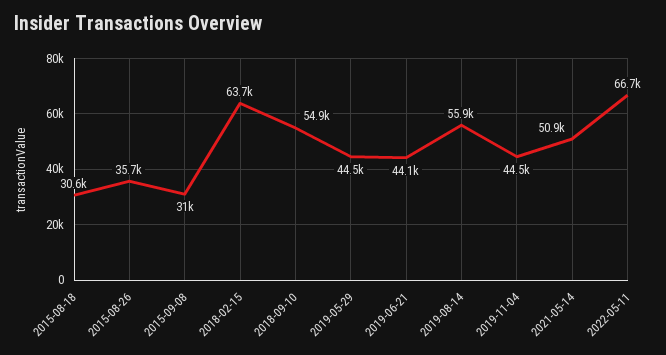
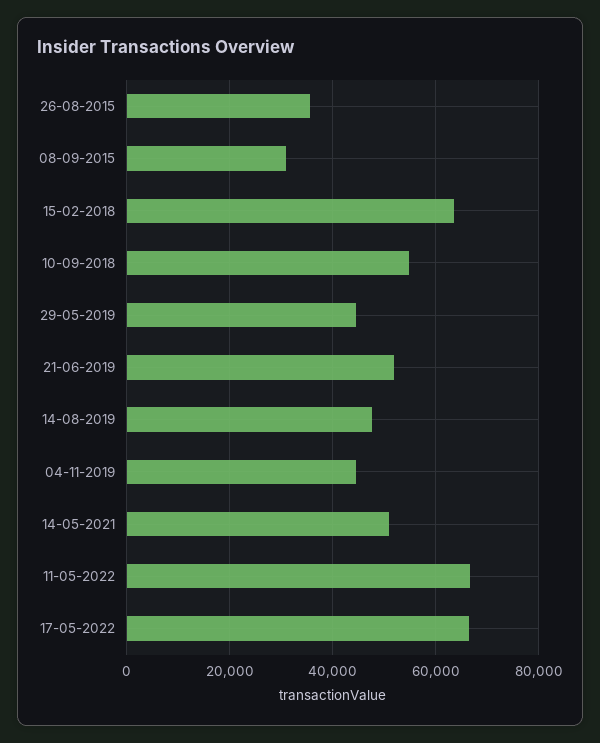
2015-08-18: 30600 -> none
2019-06-21: 44100 -> 52000
2019-08-14: 55900 -> 48000
17-05-2022: none -> 66000

